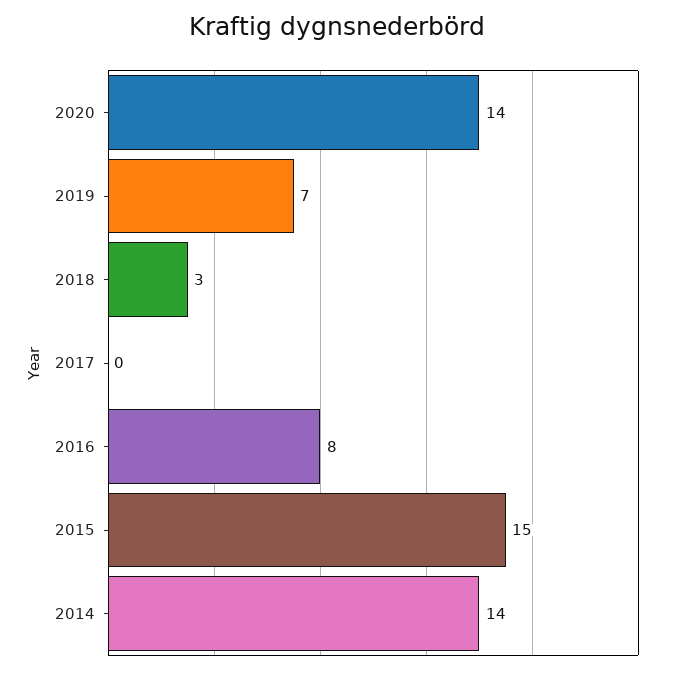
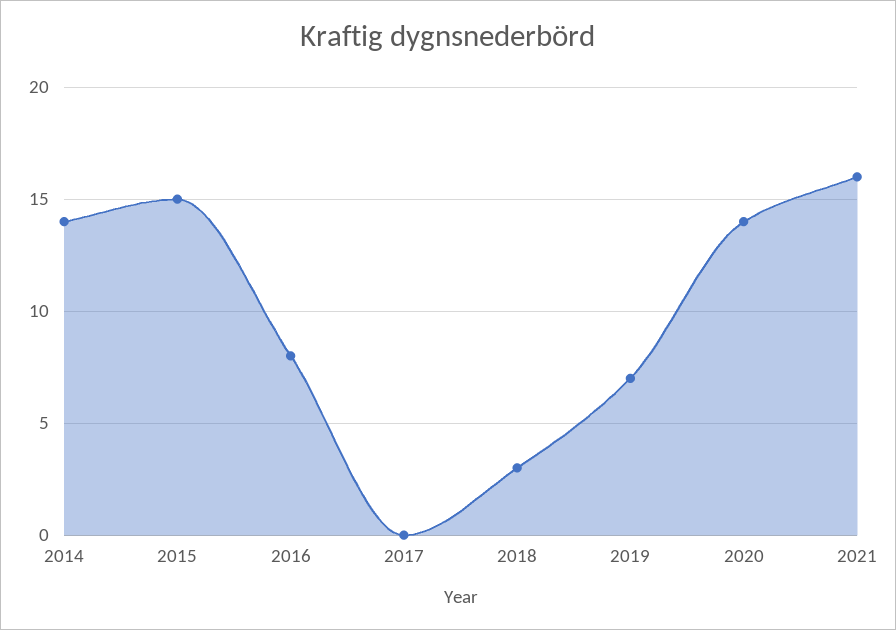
2021: none -> 16

